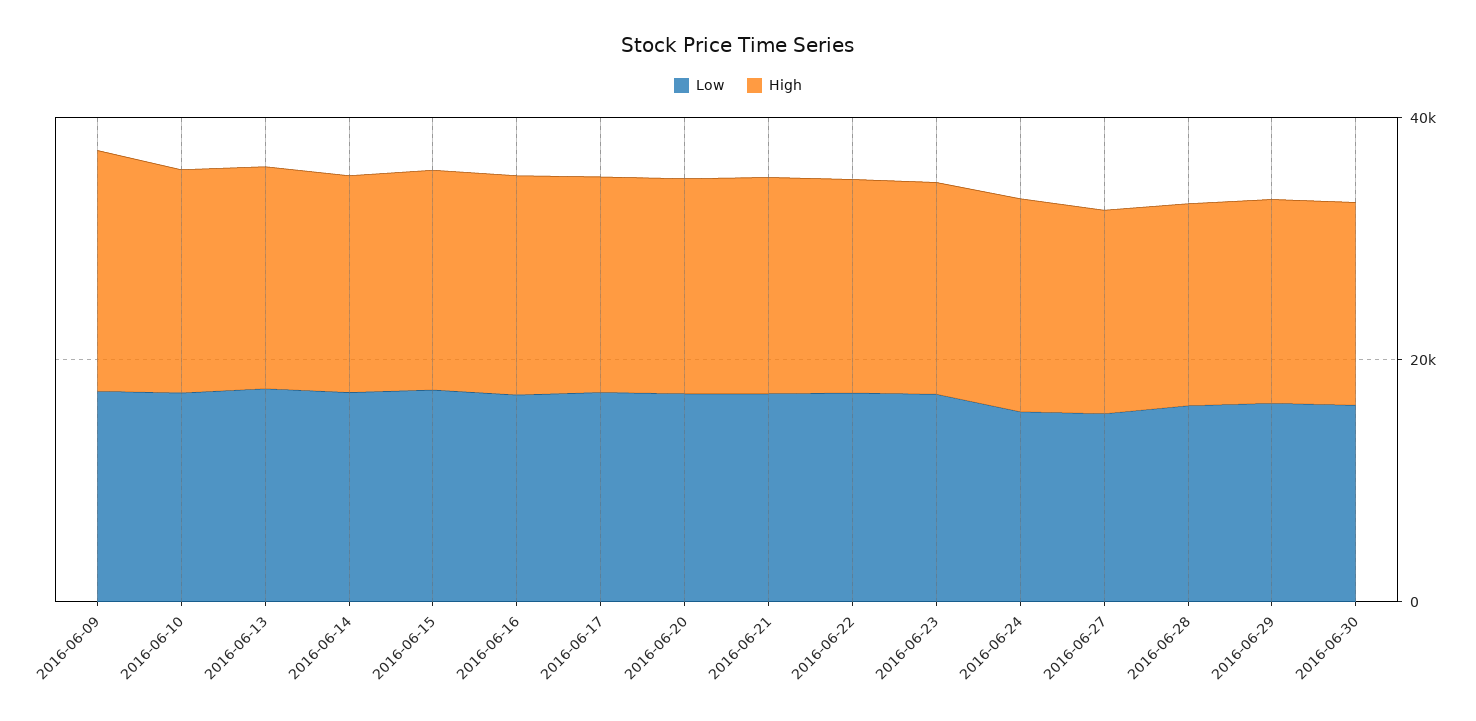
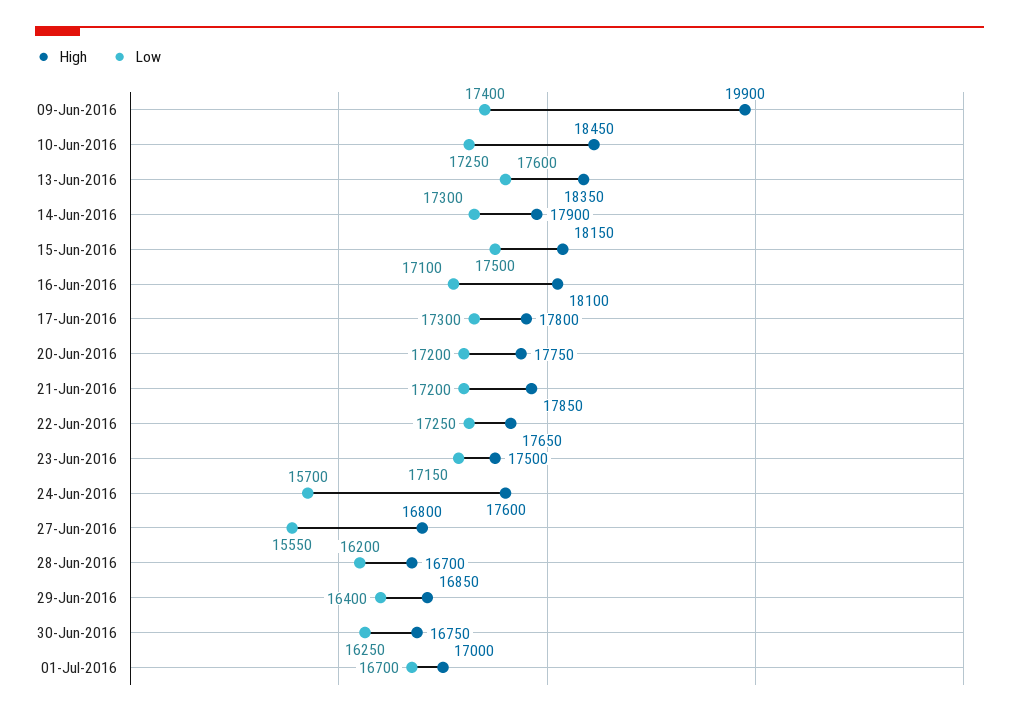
High, 01-Jul-2016: none -> 17000
Low, 01-Jul-2016: none -> 16700

